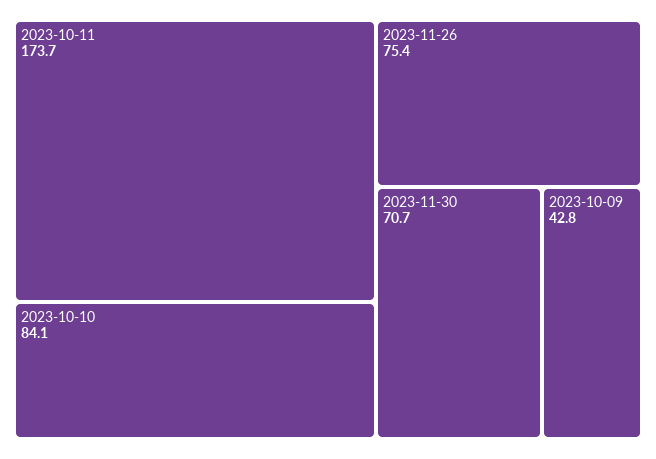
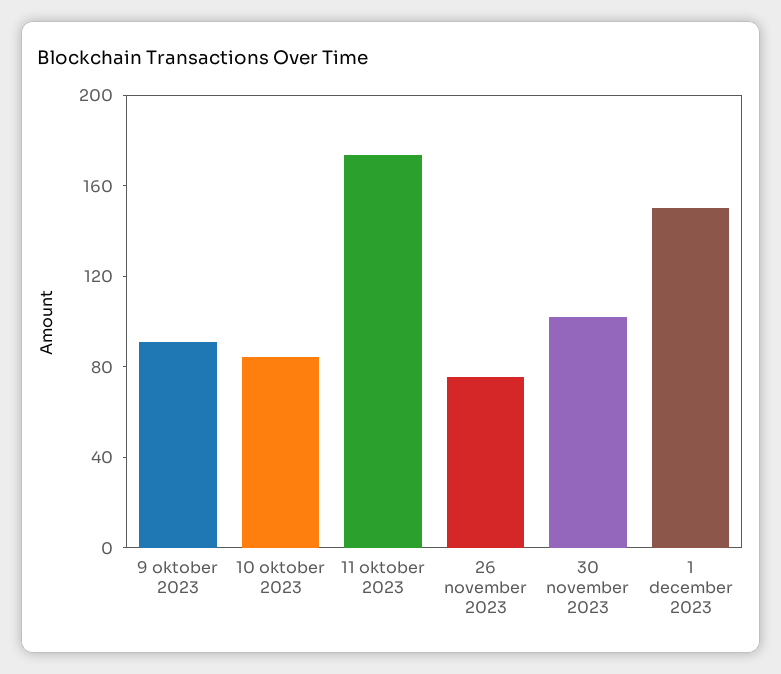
2023-11-30: 70.7 -> 100
2023-10-09: 42.8 -> 90
1 december 2023: none -> 150

